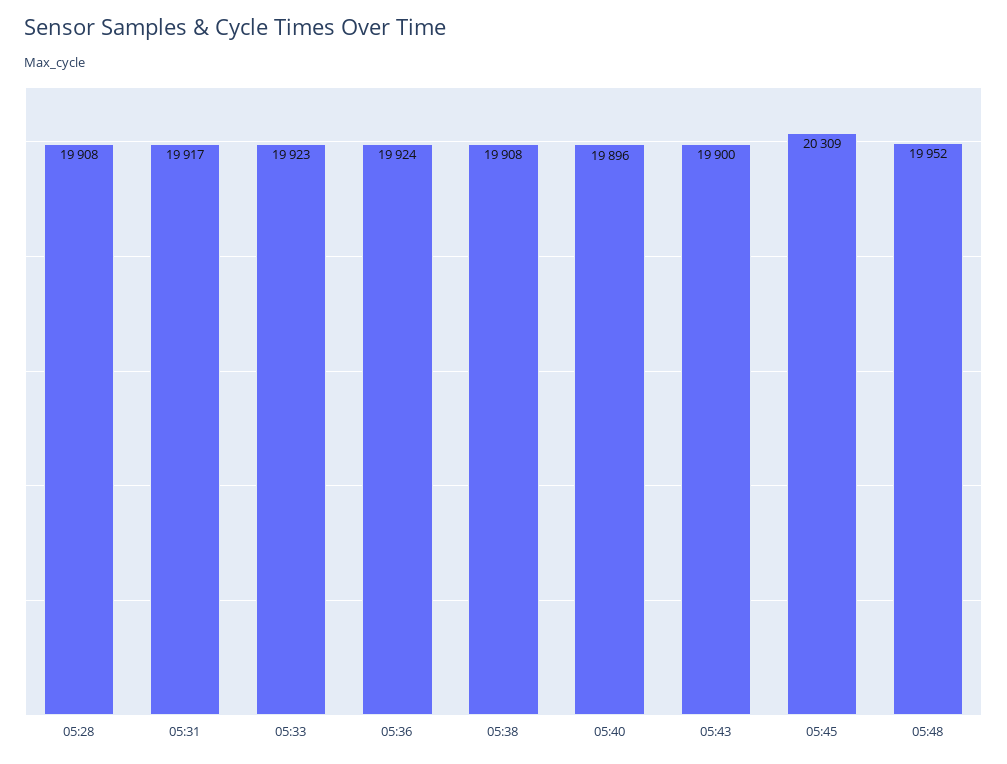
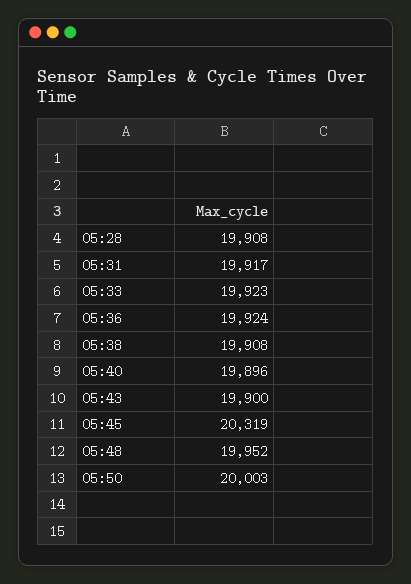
05:45: 20309 -> 20319
05:50: none -> 20003

